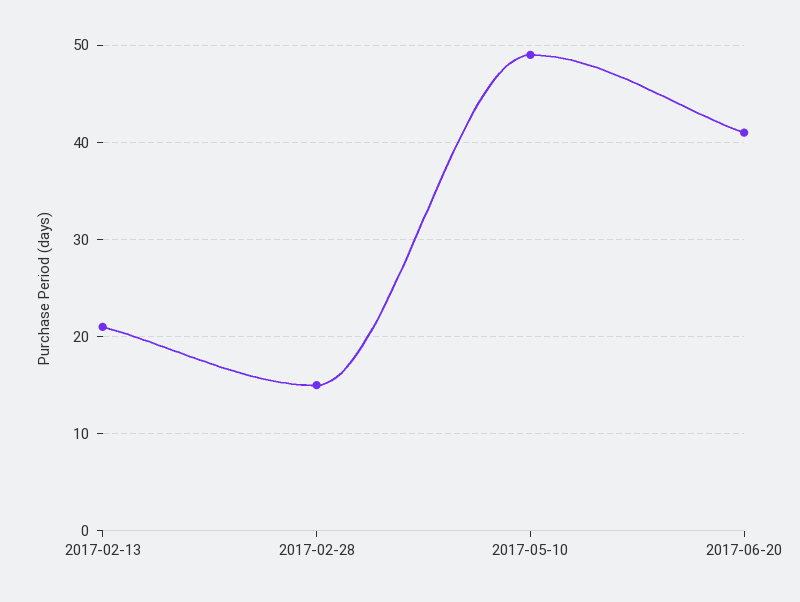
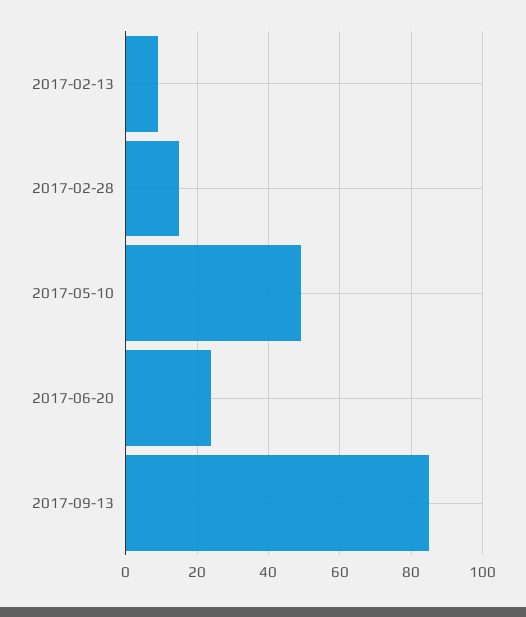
2017-02-13: 21 -> 10
2017-06-20: 41 -> 25
2017-09-13: none -> 85

